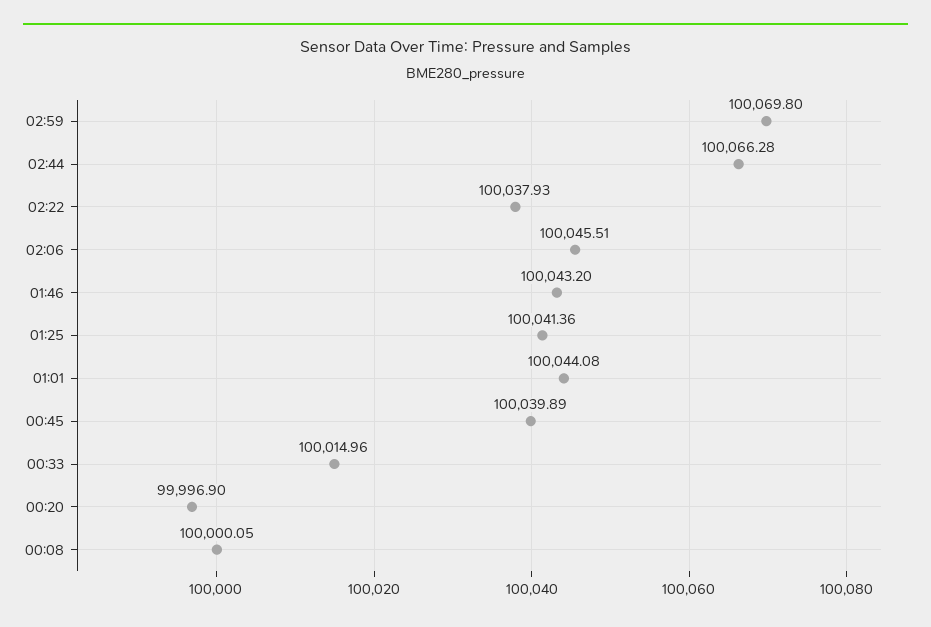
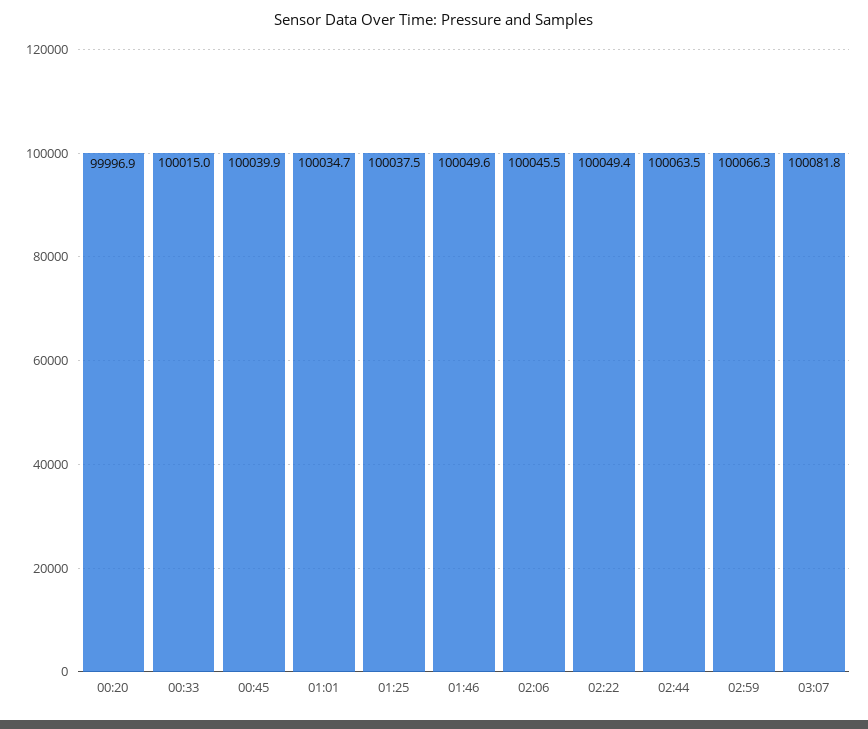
02:59: 100069.8 -> 100066.3
02:44: 100066.28 -> 100063.5
02:22: 100037.93 -> 100049.4
01:46: 100043.2 -> 100049.6
01:25: 100041.36 -> 100037.5
01:01: 100044.08 -> 100034.7
00:08: 100000.05 -> none
03:07: none -> 100081.8

